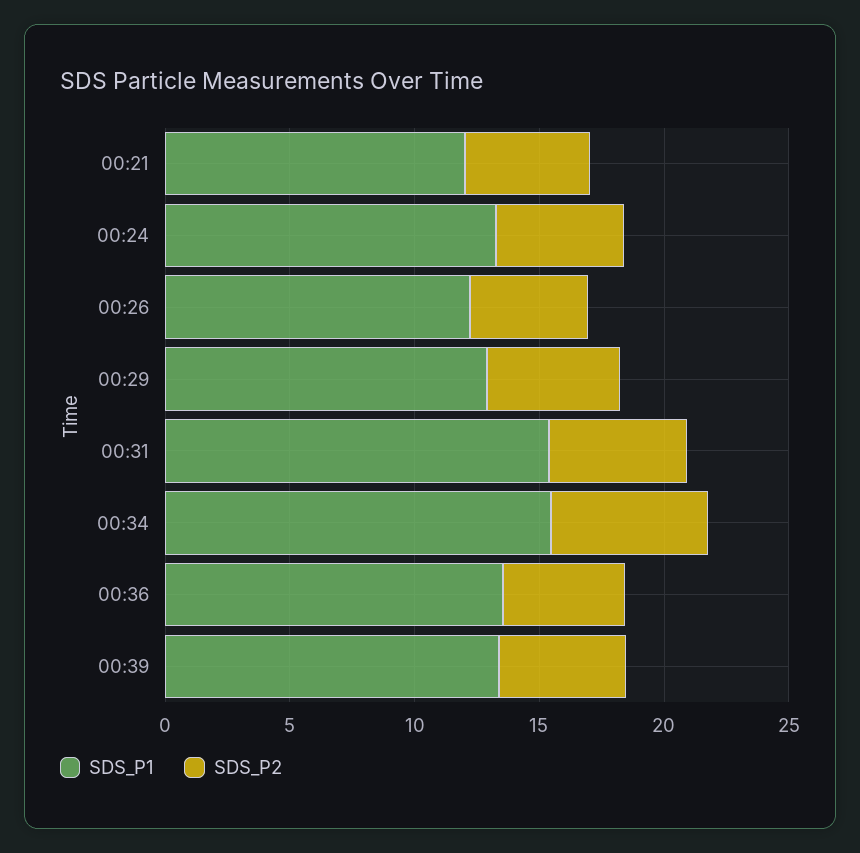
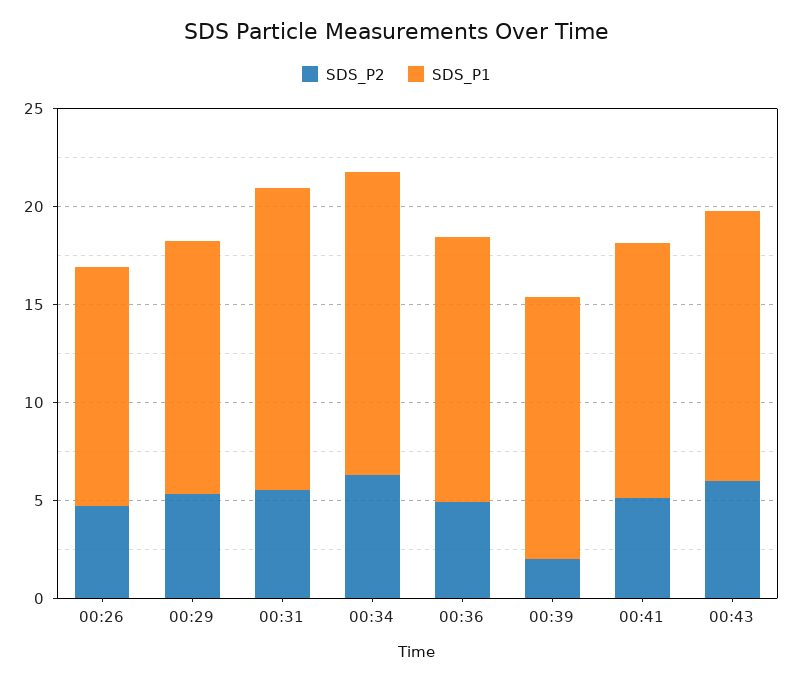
SDS_P1, 00:21: 12 -> none
SDS_P2, 00:21: 5 -> none
SDS_P1, 00:24: 13 -> none
SDS_P2, 00:24: 5 -> none
SDS_P2, 00:39: 5 -> 2
SDS_P2, 00:41: none -> 5
SDS_P1, 00:41: none -> 13
SDS_P2, 00:43: none -> 6
SDS_P1, 00:43: none -> 14

